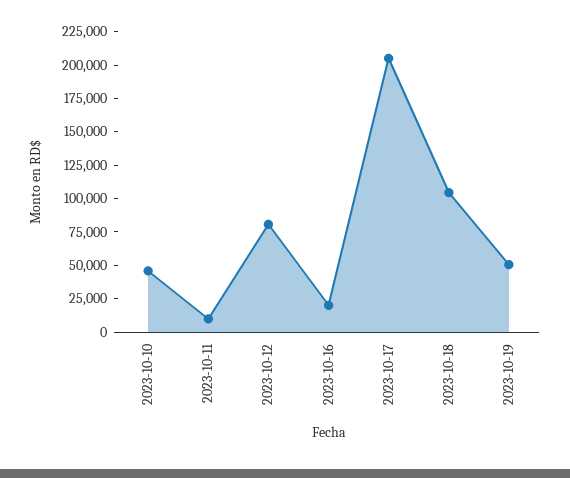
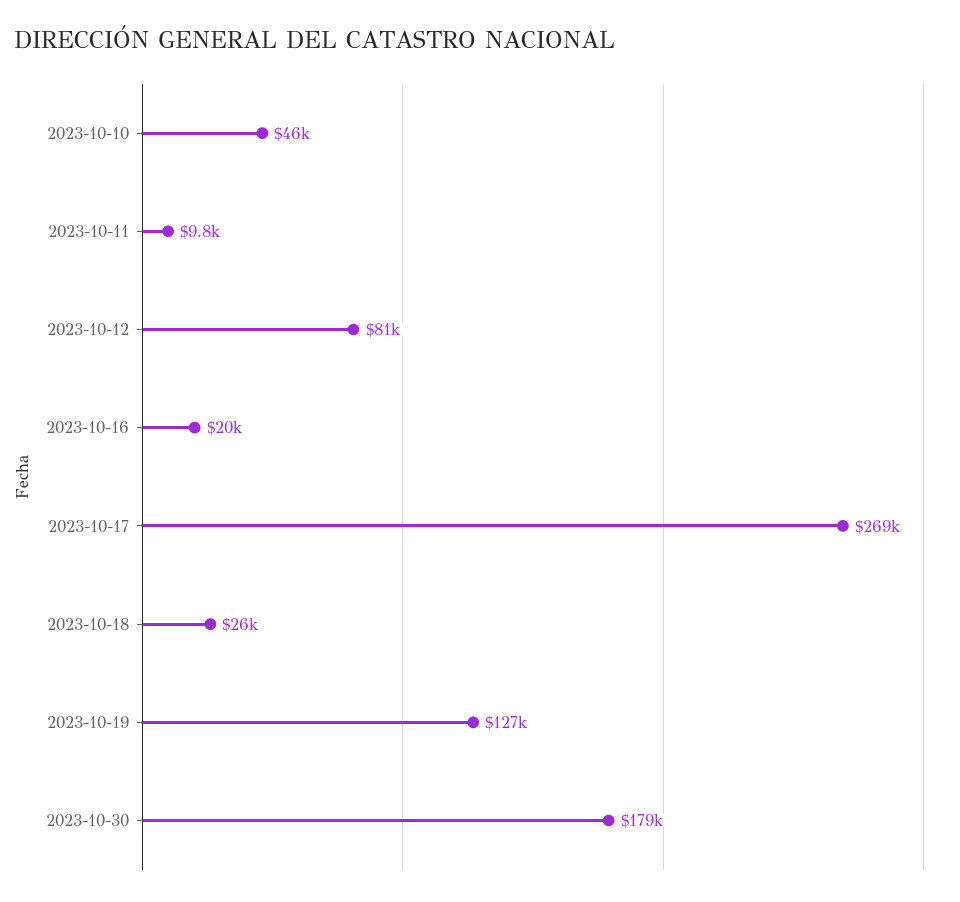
2023-10-17: 200000 -> 269000
2023-10-18: 100000 -> 26000
2023-10-19: 50000 -> 127000
2023-10-30: none -> 179000

